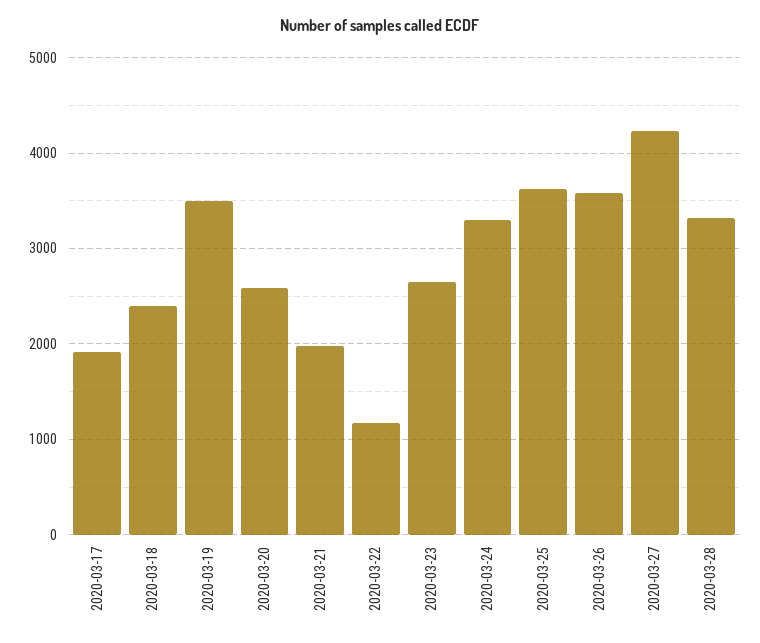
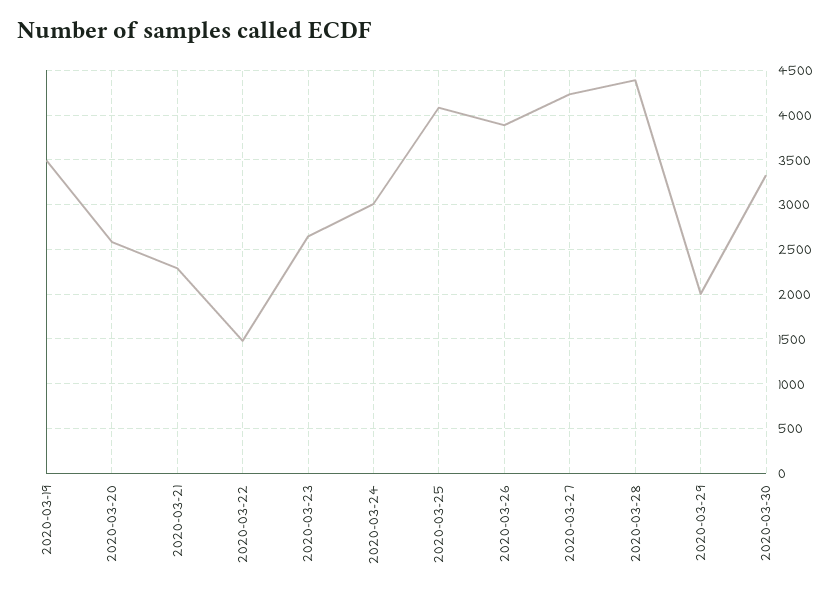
2020-03-17: 1900 -> none
2020-03-18: 2400 -> none
2020-03-21: 2000 -> 2300
2020-03-22: 1200 -> 1500
2020-03-24: 3300 -> 3000
2020-03-25: 3600 -> 4100
2020-03-26: 3600 -> 3900
2020-03-28: 3300 -> 4400
2020-03-29: none -> 2000
2020-03-30: none -> 3300

